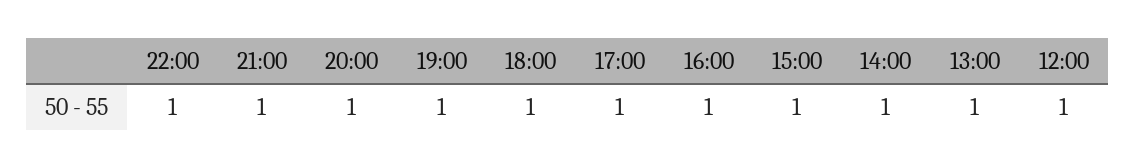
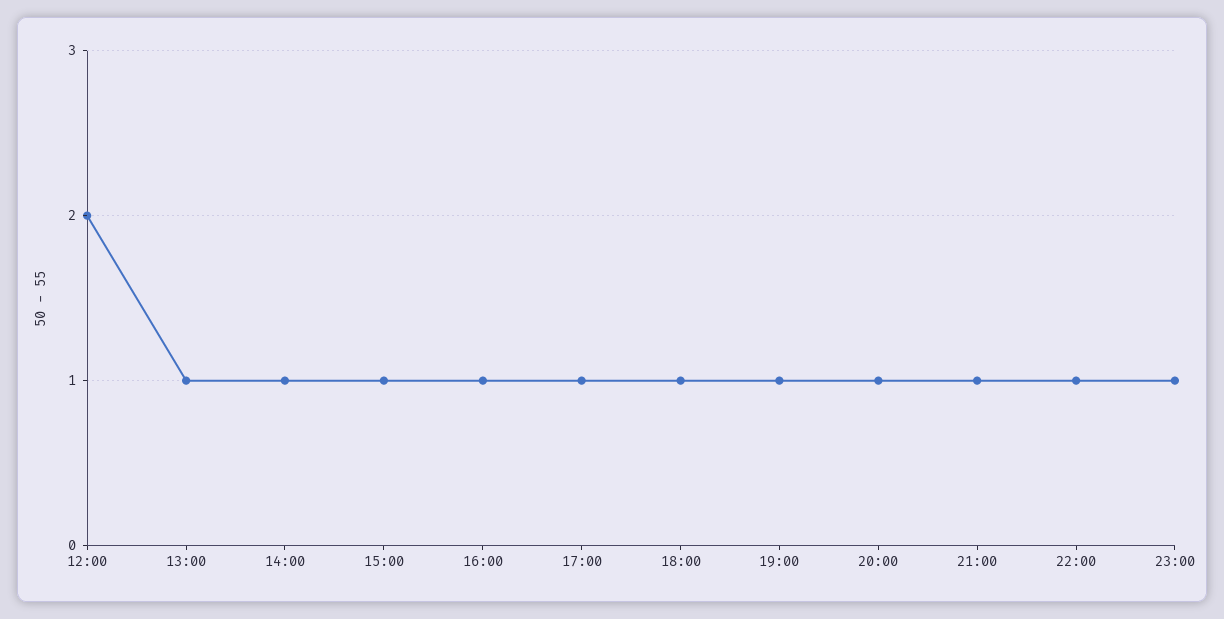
12:00: 1 -> 2
23:00: none -> 1

